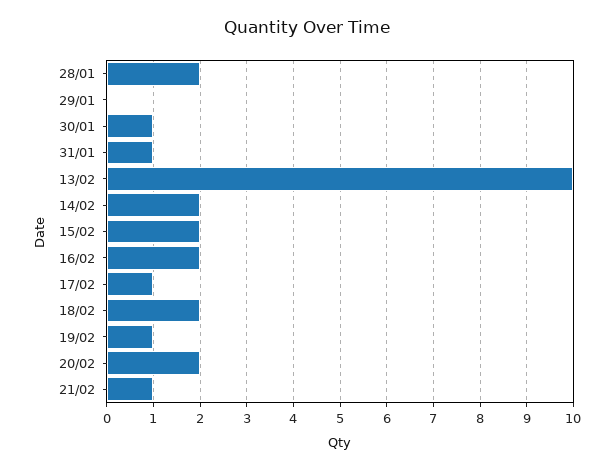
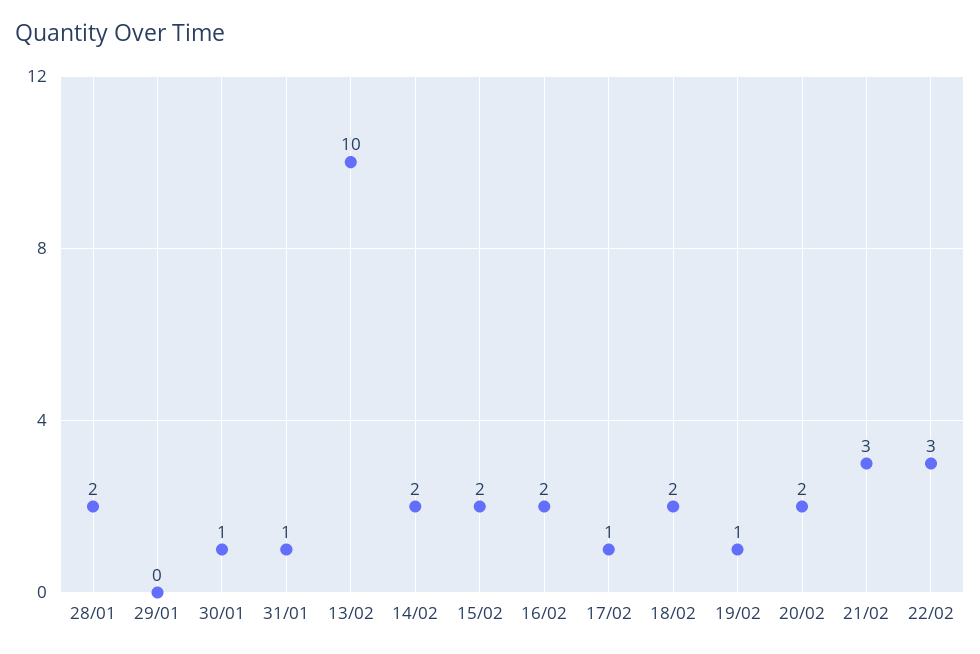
21/02: 1 -> 3
22/02: none -> 3

